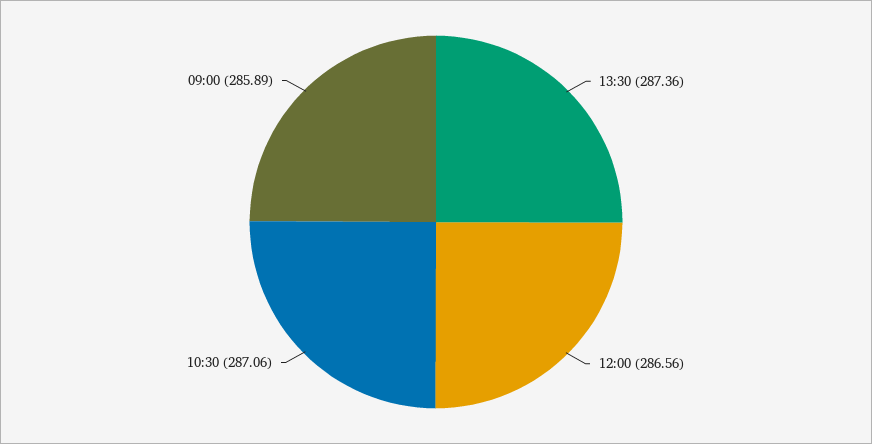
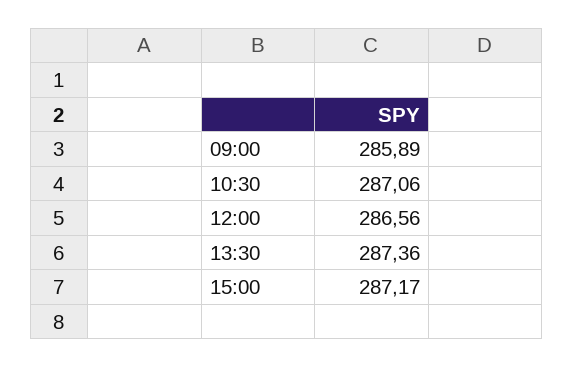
15:00: none -> 287.17

